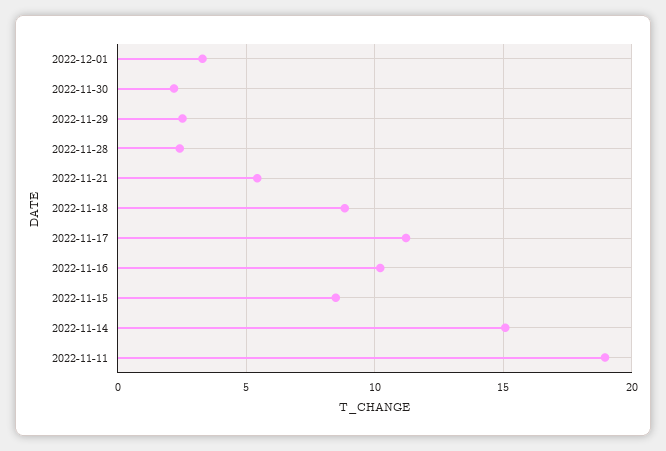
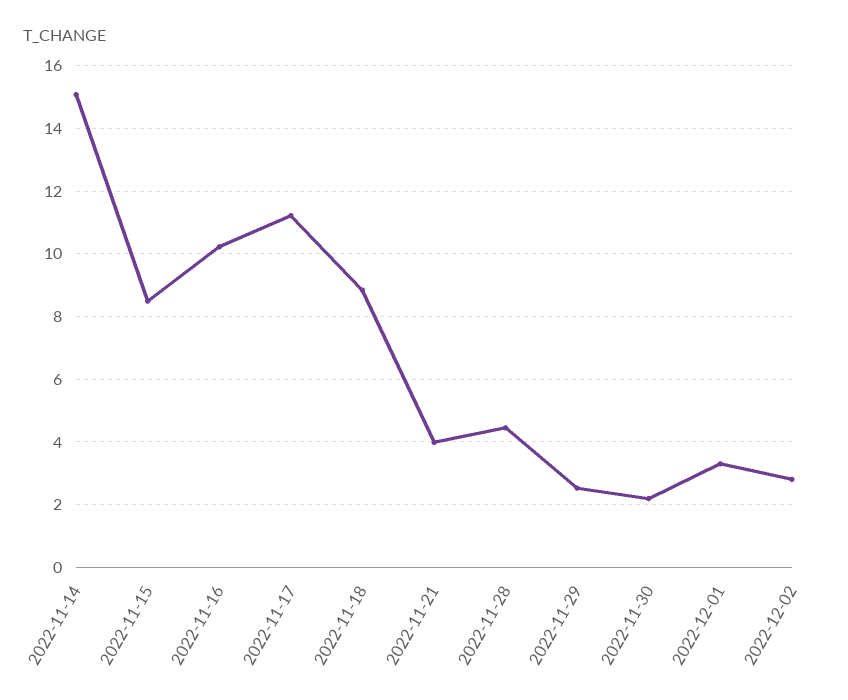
2022-11-28: 2.5 -> 4.4
2022-11-21: 5.5 -> 4
2022-11-11: 19 -> none
2022-12-02: none -> 2.8

